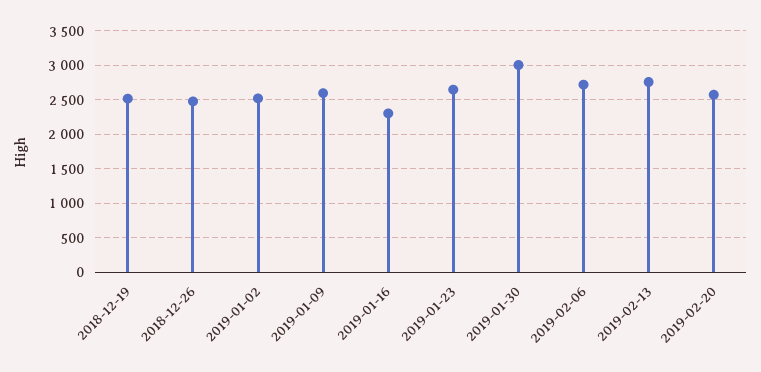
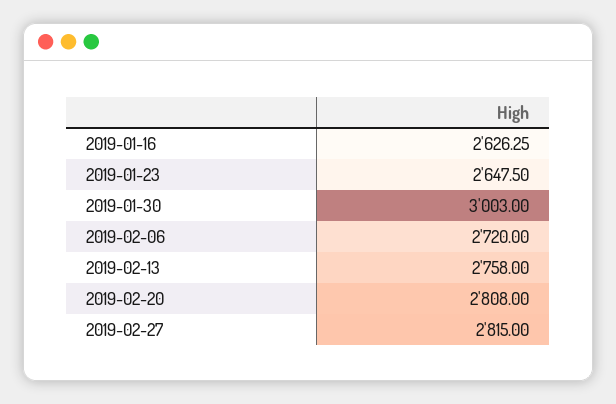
2018-12-19: 2500 -> none
2018-12-26: 2500 -> none
2019-01-02: 2500 -> none
2019-01-09: 2600 -> none
2019-01-16: 2300 -> 2626.25
2019-02-20: 2600 -> 2808
2019-02-27: none -> 2815

